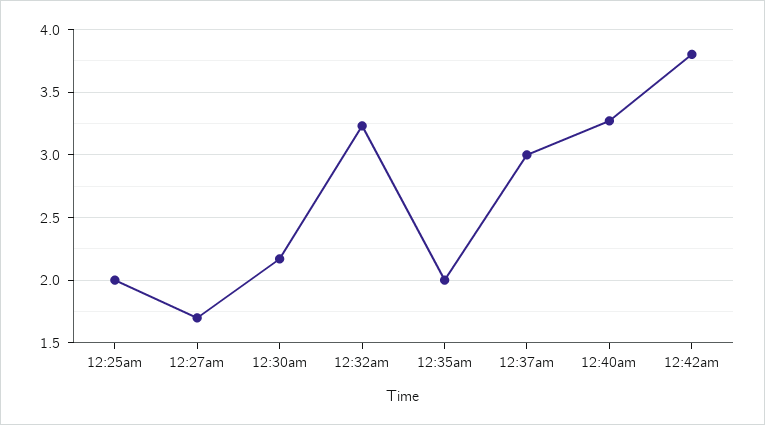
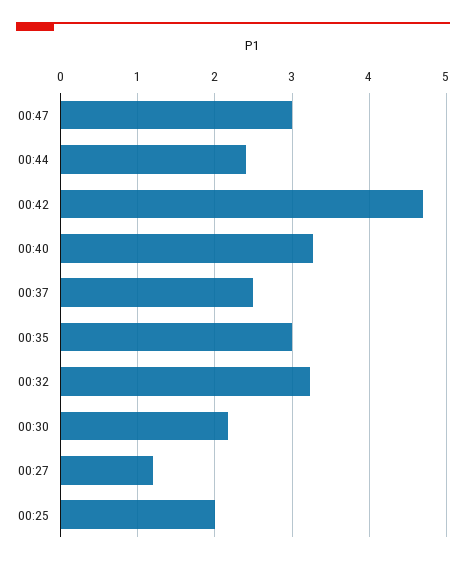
12:27am: 1.7 -> 1.2
12:35am: 2 -> 3
12:37am: 3 -> 2.5
12:42am: 3.8 -> 4.7
00:47: none -> 3
00:44: none -> 2.4

